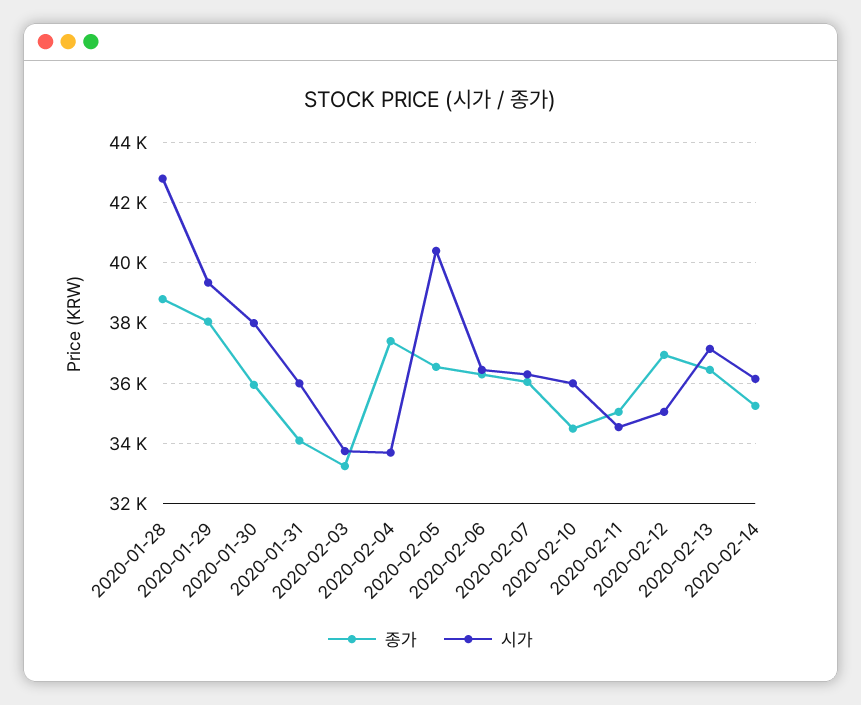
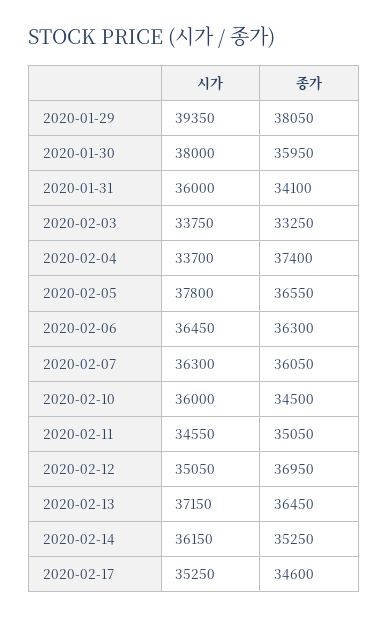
종가, 2020-01-28: 38800 -> none
시가, 2020-01-28: 42800 -> none
시가, 2020-02-05: 40400 -> 37800
시가, 2020-02-17: none -> 35250
종가, 2020-02-17: none -> 34600

